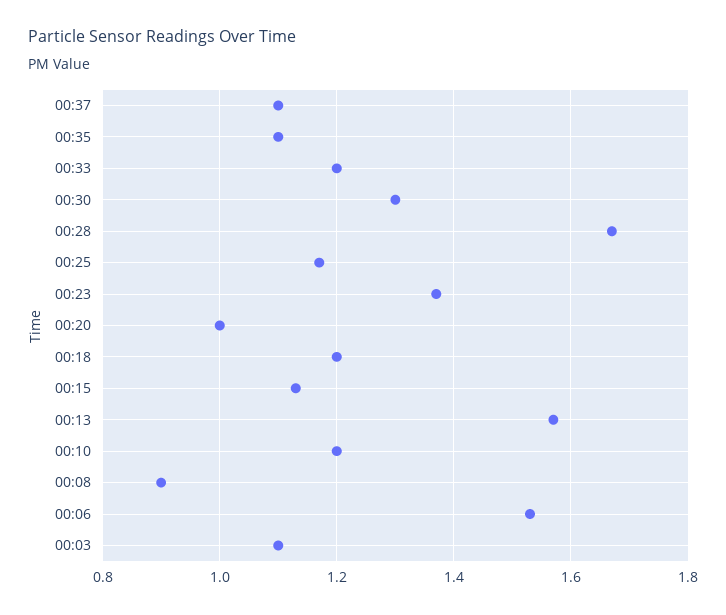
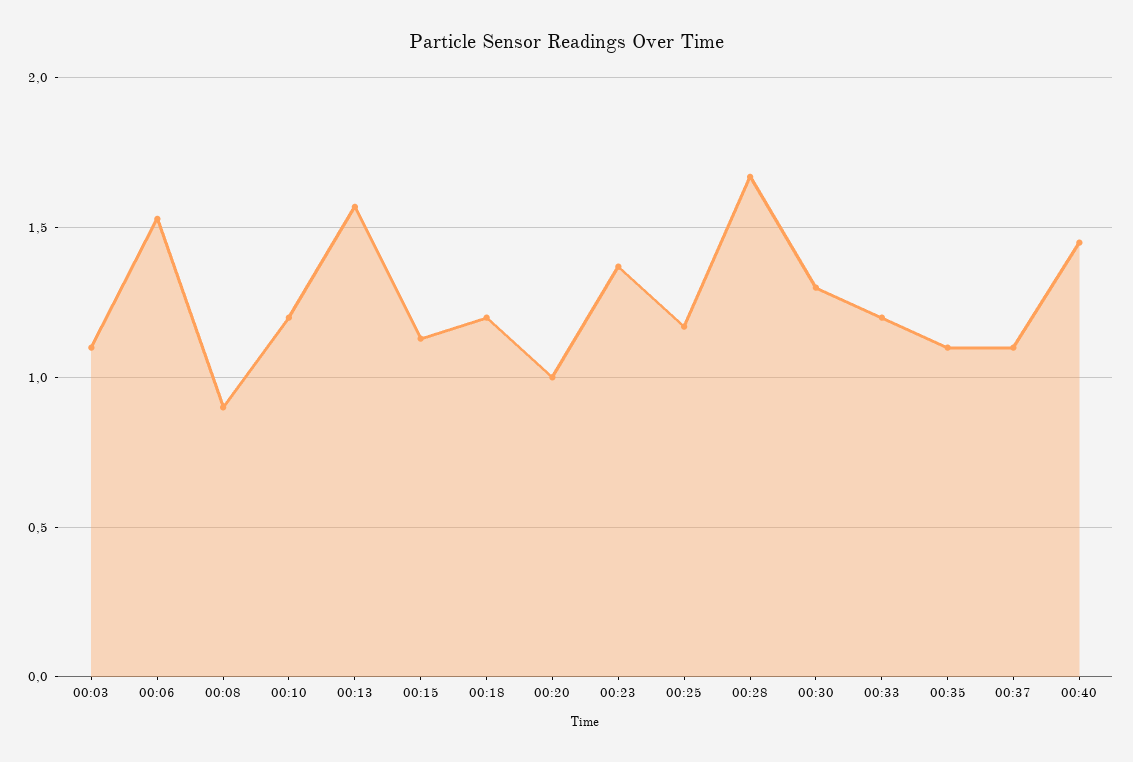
00:40: none -> 1.45

